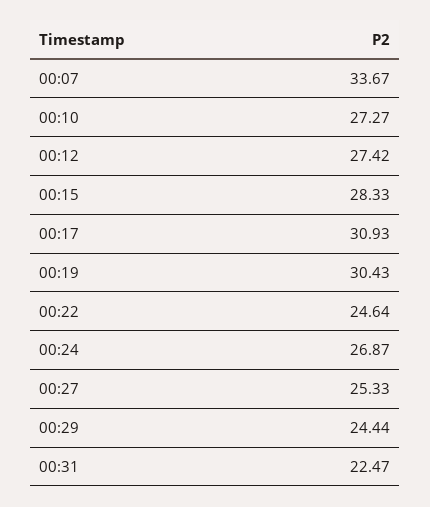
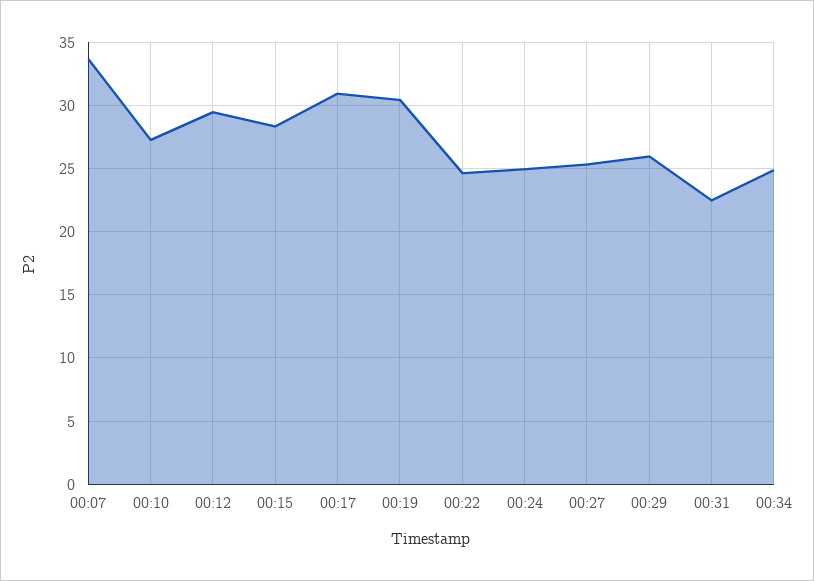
00:12: 27.42 -> 29.5
00:24: 26.87 -> 25
00:29: 24.44 -> 26
00:34: none -> 25

